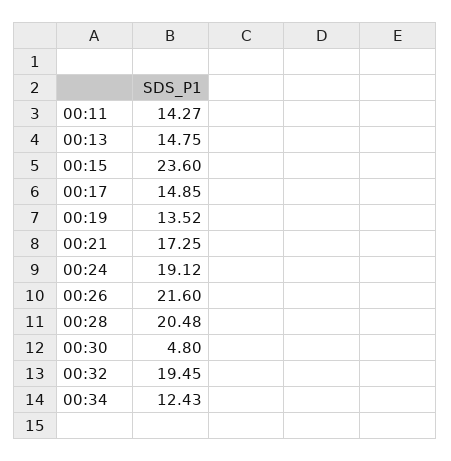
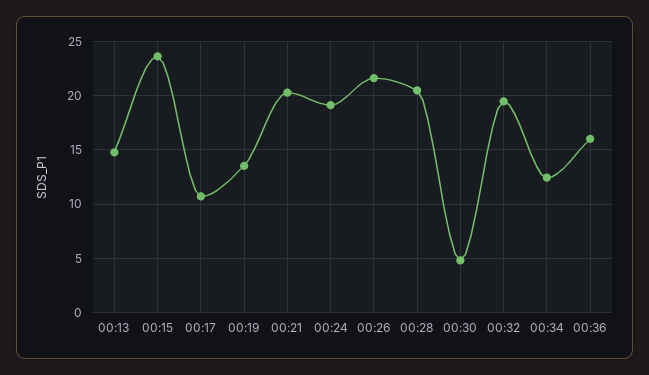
00:11: 14.27 -> none
00:17: 14.85 -> 11
00:21: 17.25 -> 20
00:36: none -> 16

